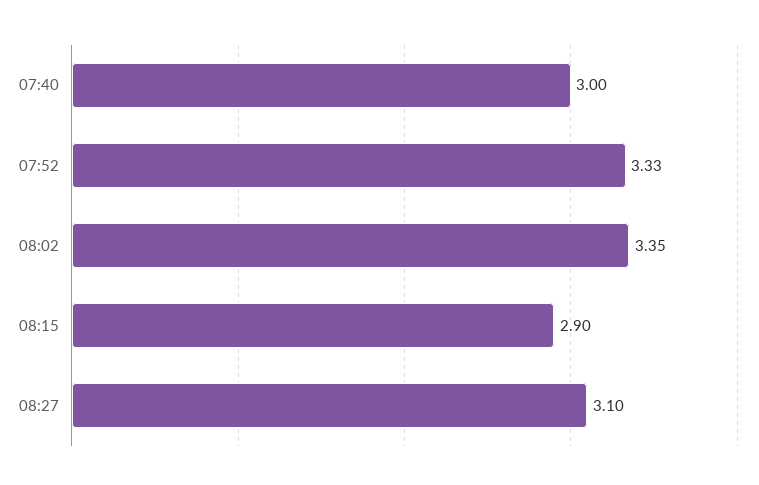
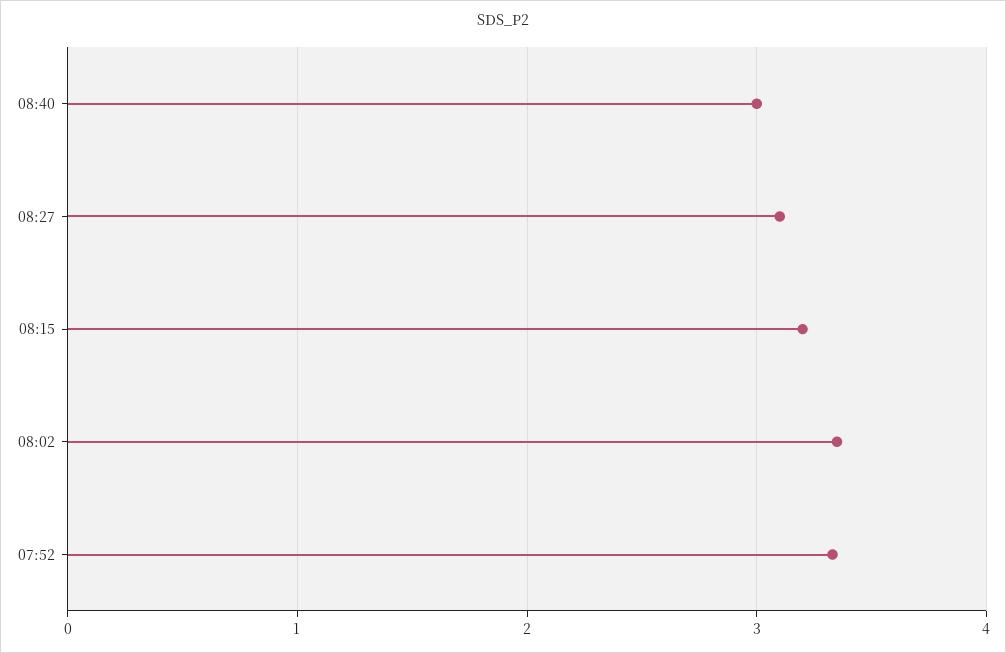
07:40: 3 -> none
08:15: 2.9 -> 3.2
08:40: none -> 3

